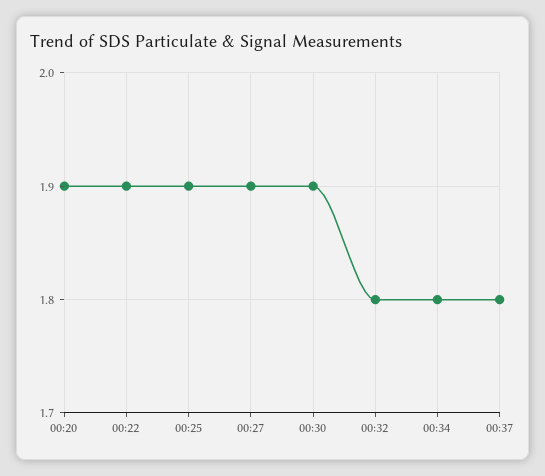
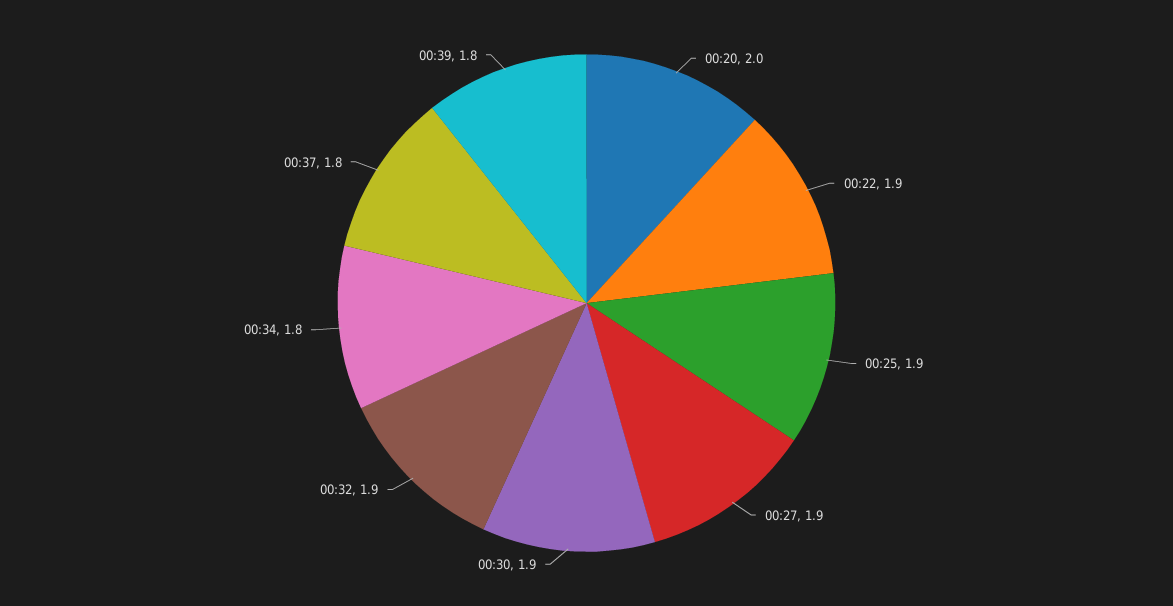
00:20: 1.9 -> 2
00:32: 1.8 -> 1.9
00:39: none -> 1.8

